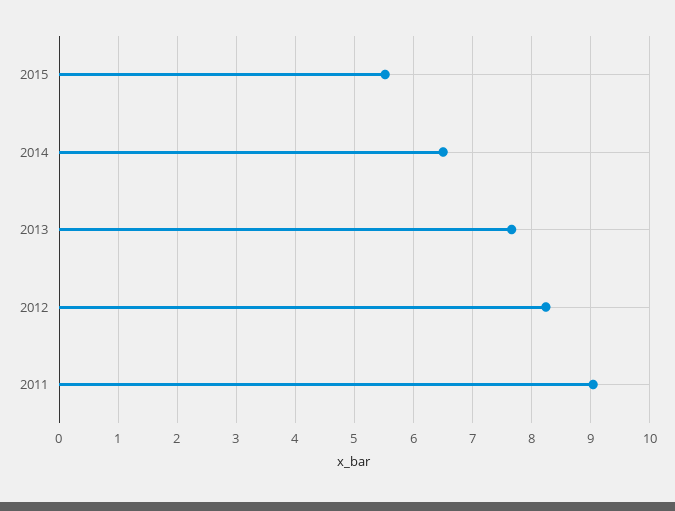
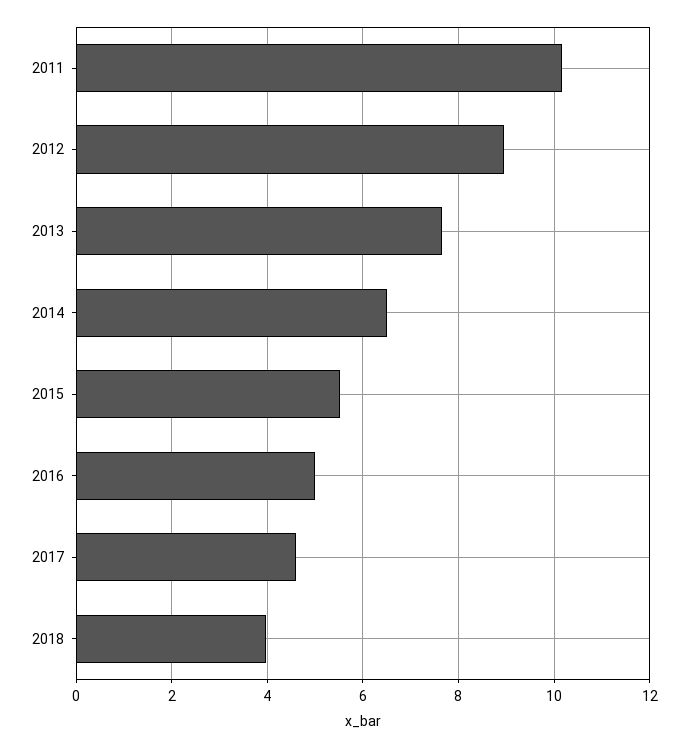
2012: 8.2 -> 9
2011: 9 -> 10.2
2016: none -> 5
2017: none -> 4.6
2018: none -> 4

